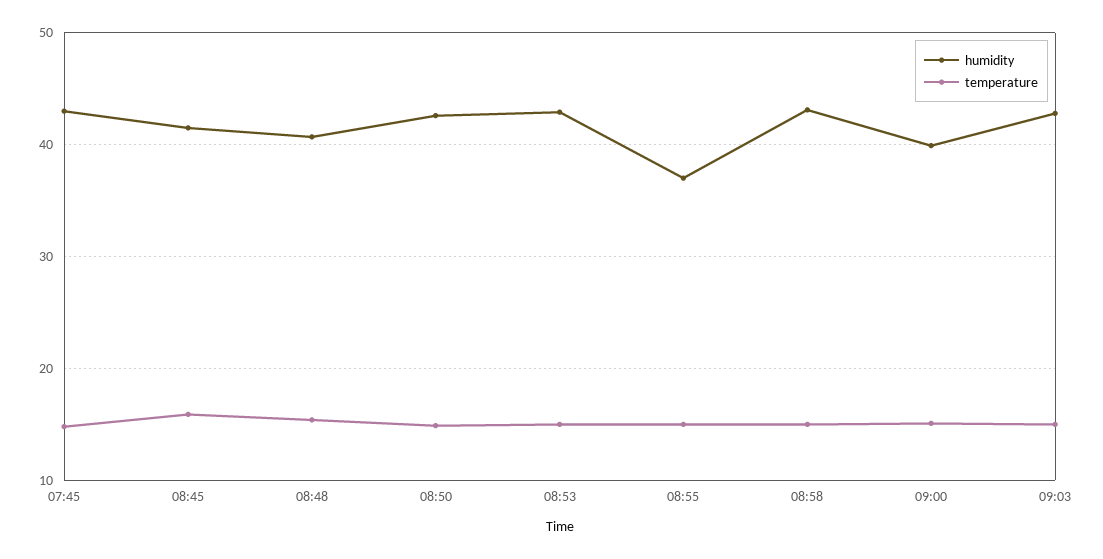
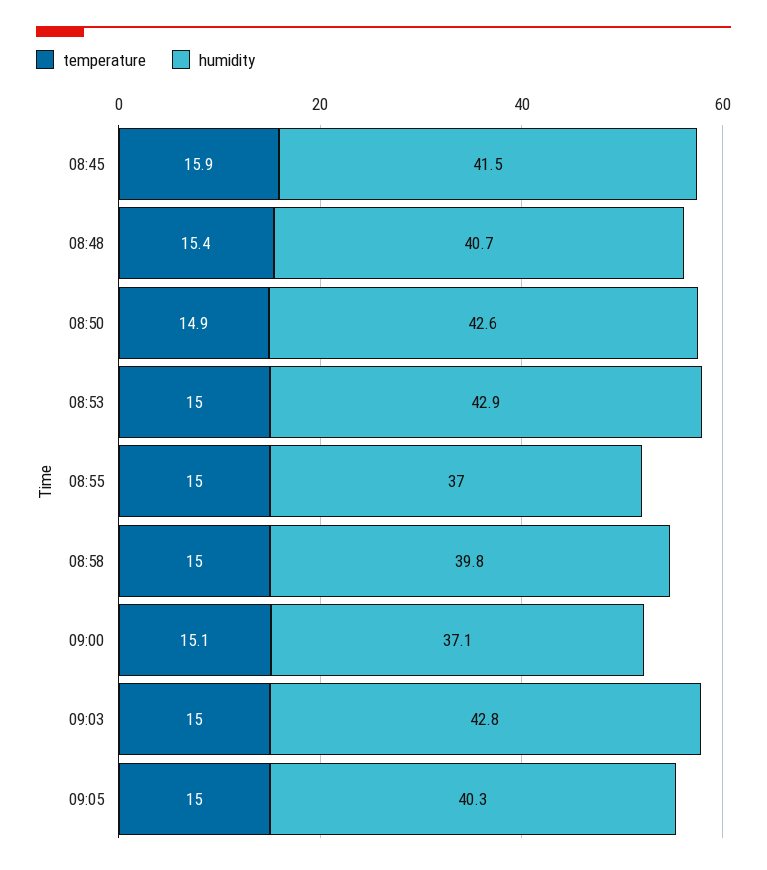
humidity, 07:45: 43 -> none
temperature, 07:45: 15 -> none
humidity, 08:58: 43 -> 39.8
humidity, 09:00: 40 -> 37.1
temperature, 09:05: none -> 15
humidity, 09:05: none -> 40.3

